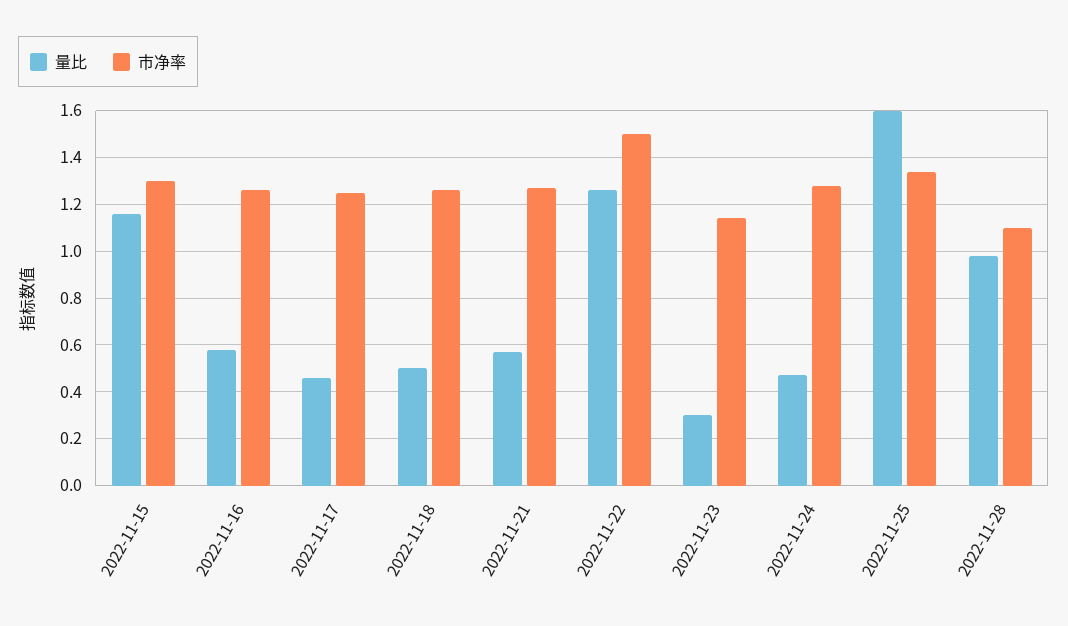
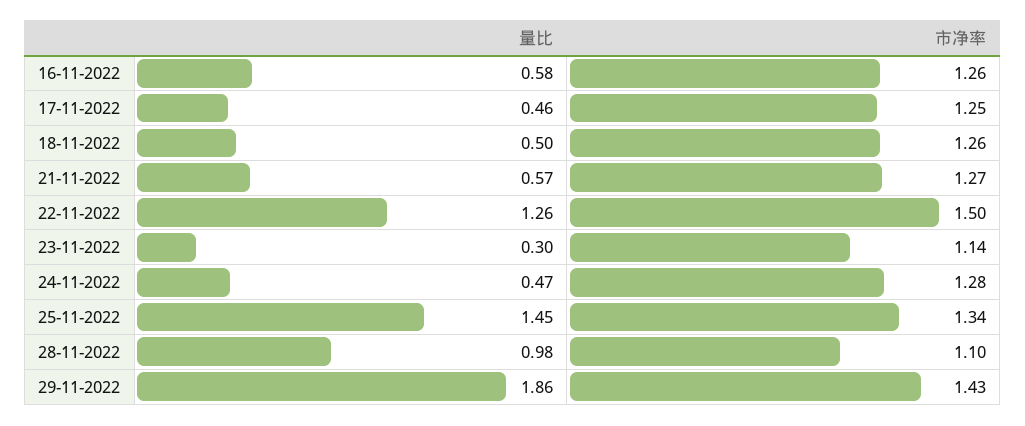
量比, 2022-11-15: 1.15 -> none
市净率, 2022-11-15: 1.3 -> none
量比, 2022-11-25: 1.6 -> 1.45
量比, 29-11-2022: none -> 1.86
市净率, 29-11-2022: none -> 1.43

